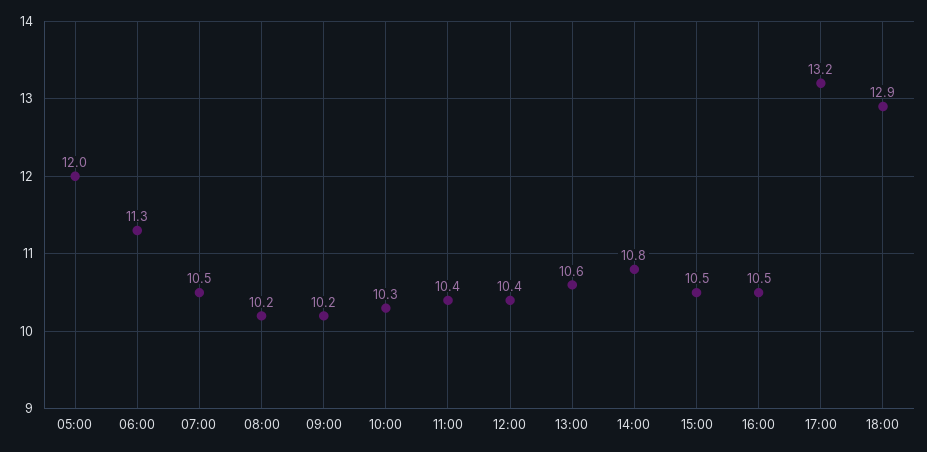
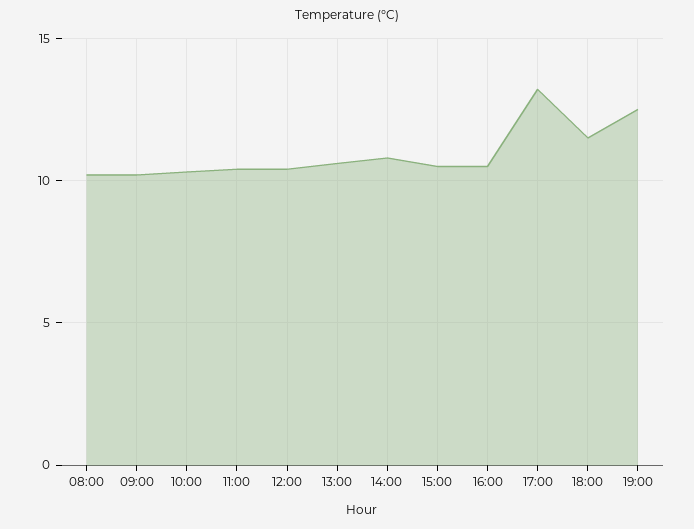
05:00: 12 -> none
06:00: 11.3 -> none
07:00: 10.5 -> none
18:00: 12.9 -> 11.5
19:00: none -> 12.5

